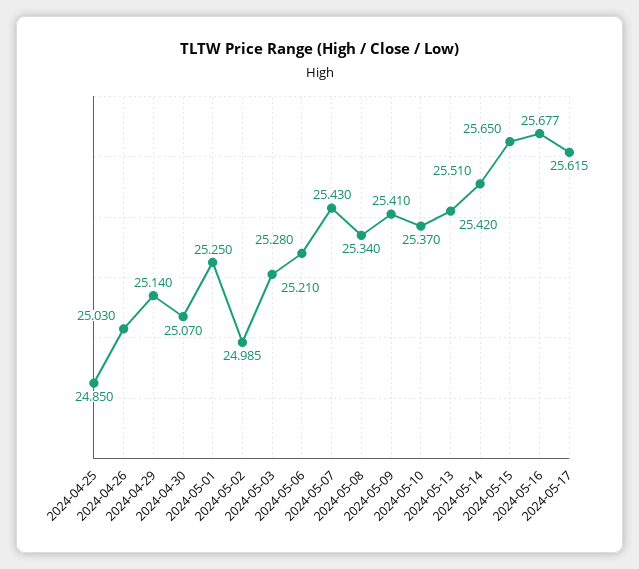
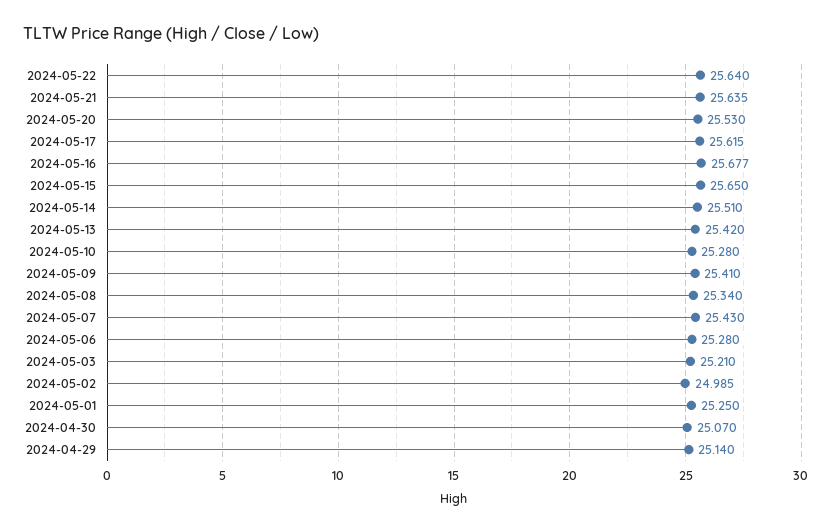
2024-04-25: 24.85 -> none
2024-04-26: 25.03 -> none
2024-05-10: 25.37 -> 25.28
2024-05-22: none -> 25.64
2024-05-21: none -> 25.635
2024-05-20: none -> 25.53

